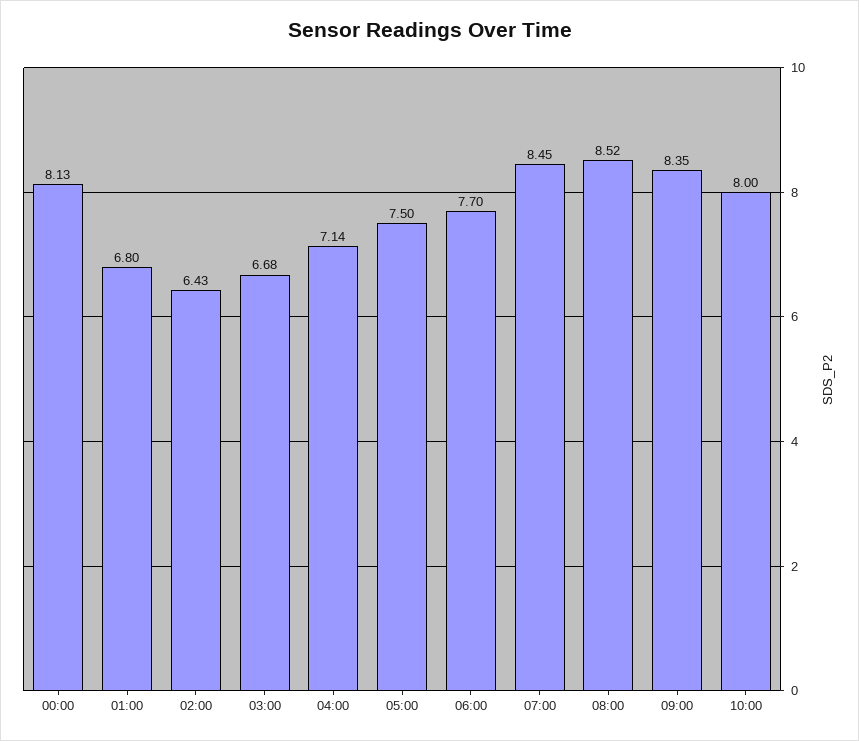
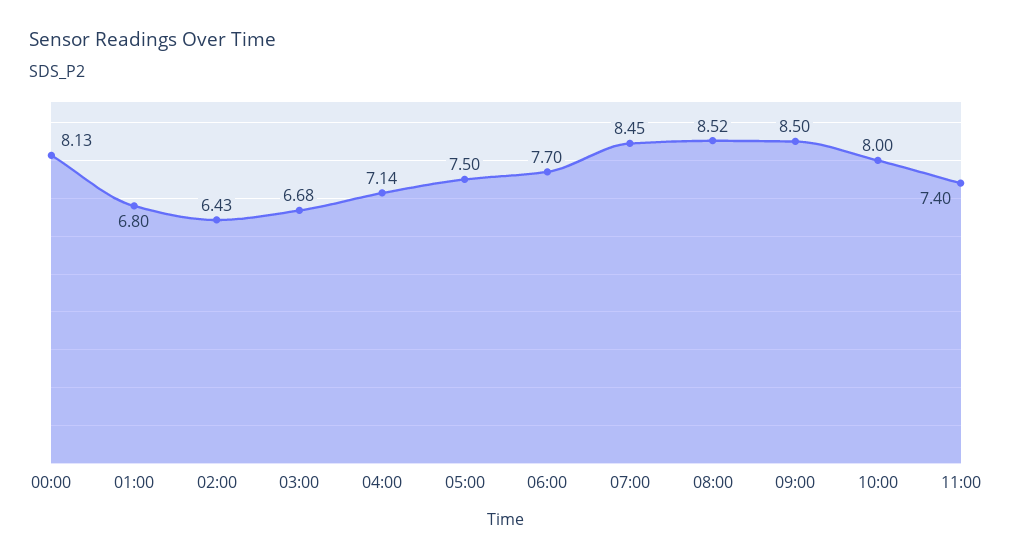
09:00: 8.35 -> 8.5
11:00: none -> 7.4

